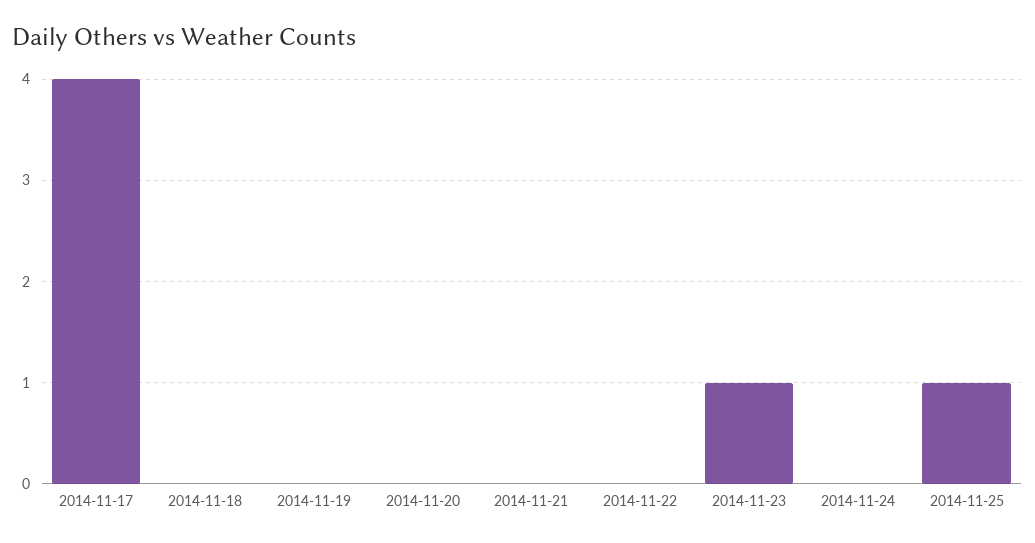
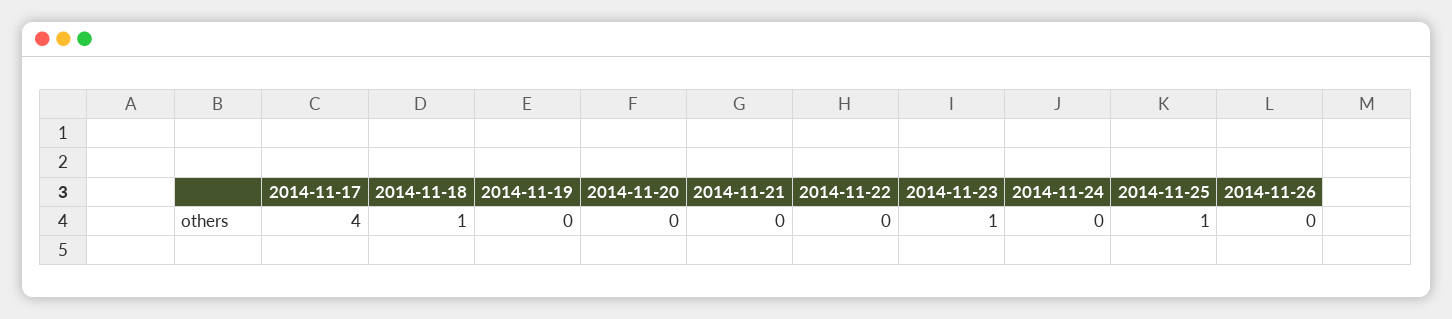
2014-11-18: 0 -> 1
2014-11-26: none -> 0

